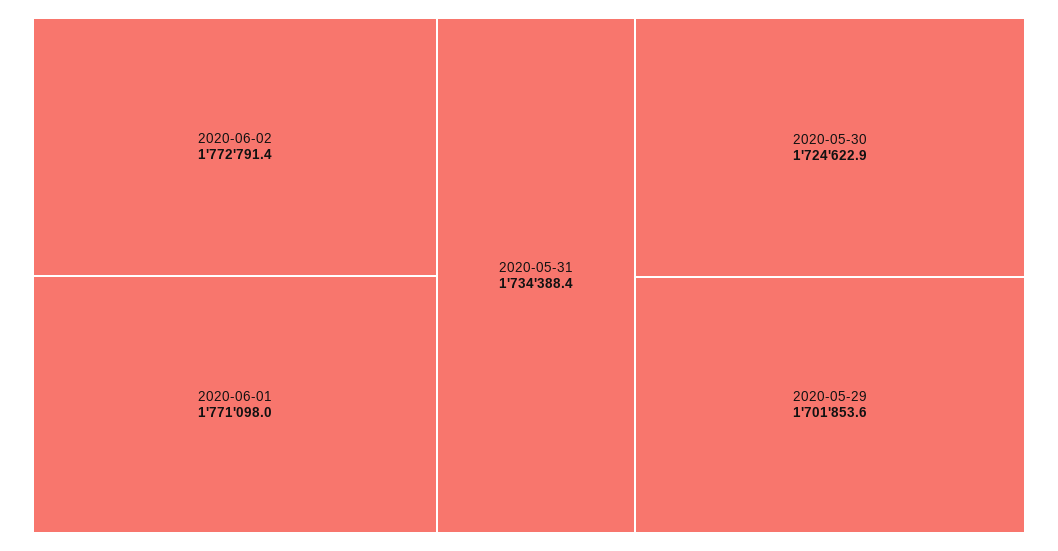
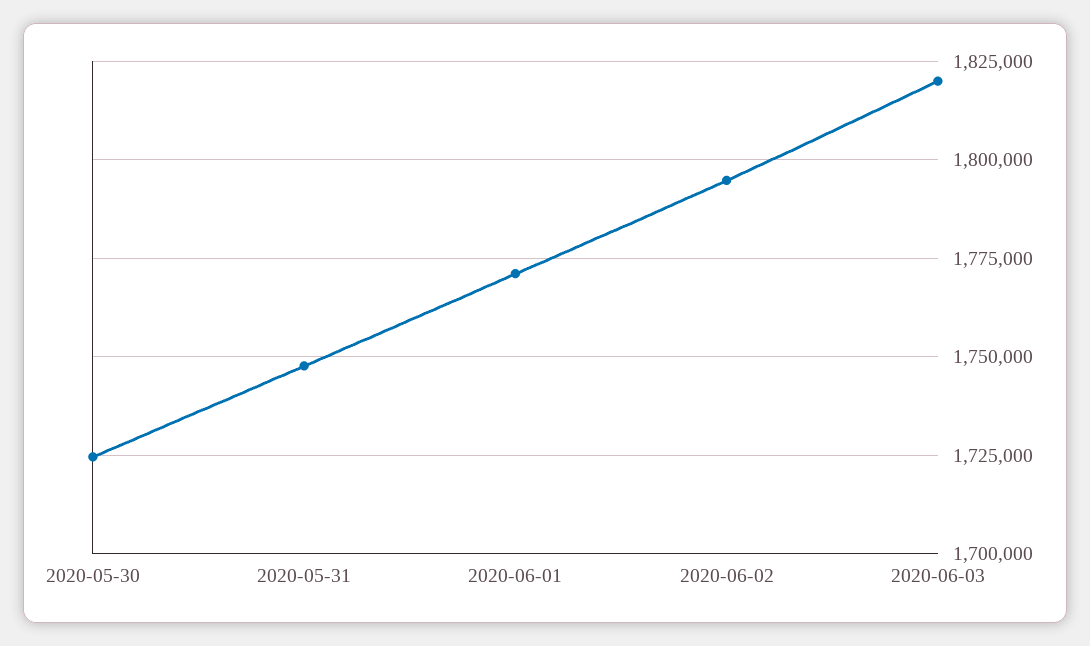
2020-06-02: 1772791.4 -> 1795000
2020-05-31: 1734388.4 -> 1747500
2020-05-29: 1701853.6 -> none
2020-06-03: none -> 1820000

